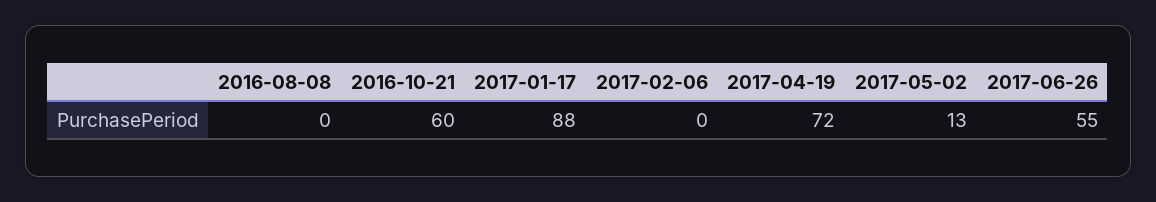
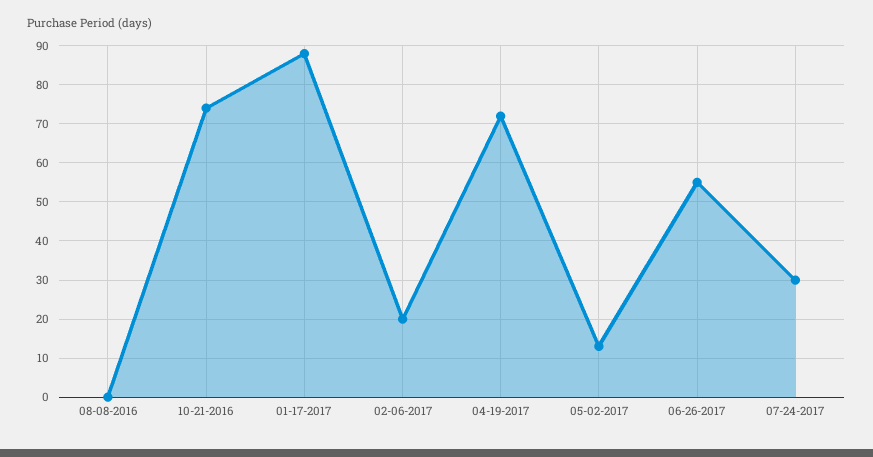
2016-10-21: 60 -> 75
2017-02-06: 0 -> 20
07-24-2017: none -> 30

